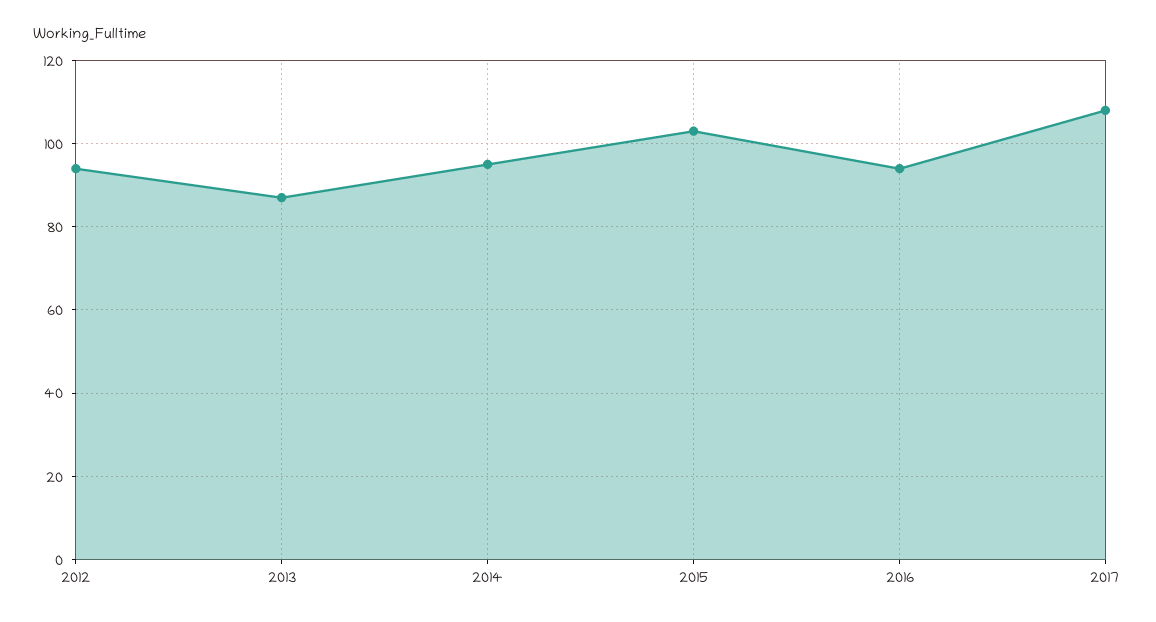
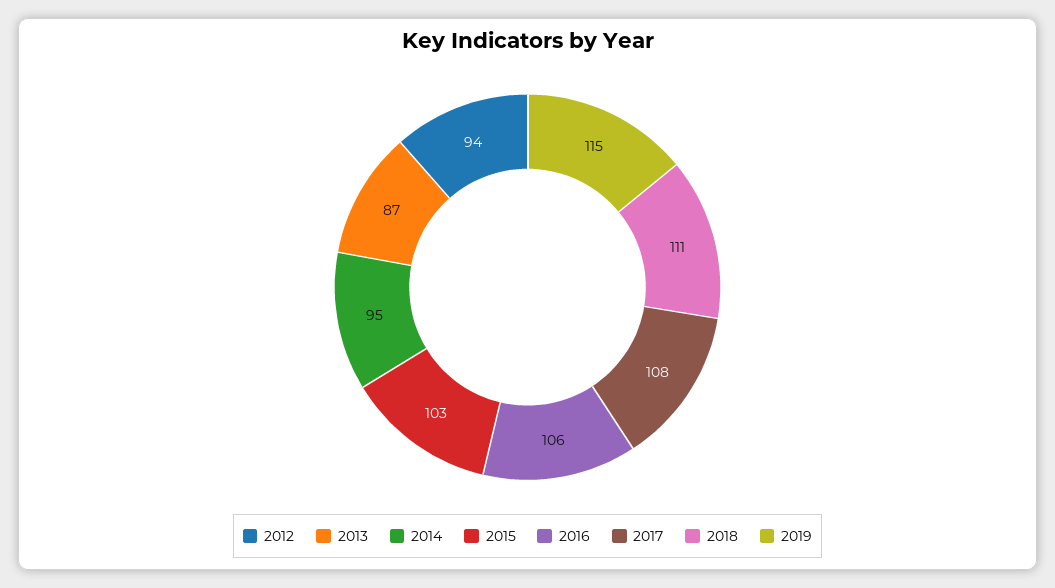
2016: 95 -> 106
2018: none -> 111
2019: none -> 115

